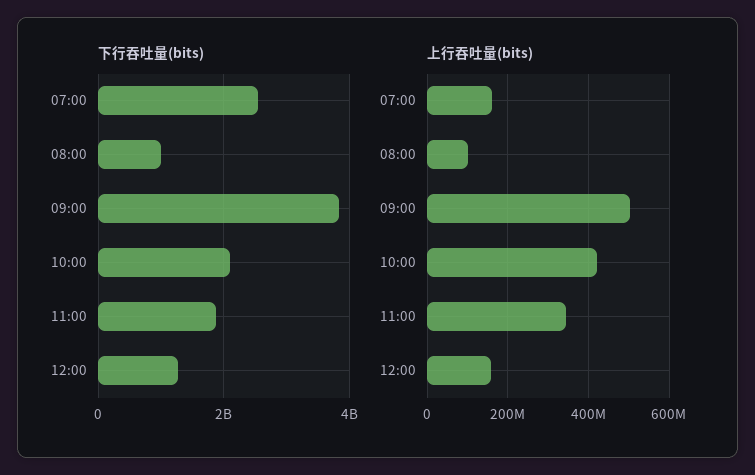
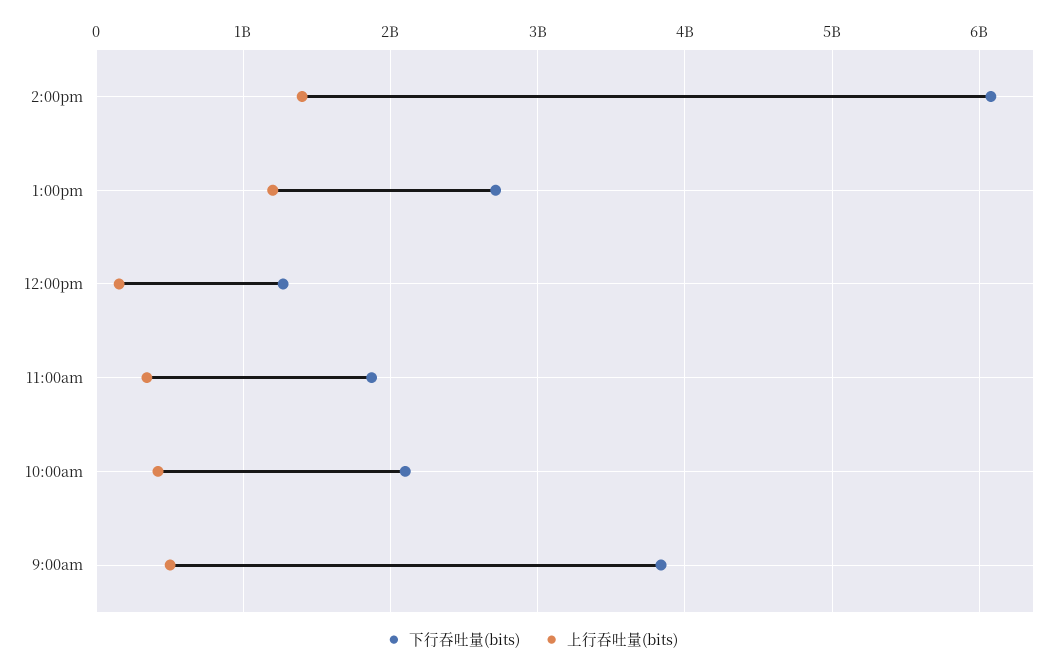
下行吞吐量(bits), 07:00: 2600000000 -> none
下行吞吐量(bits), 08:00: 1000000000 -> none
上行吞吐量(bits), 07:00: 160000000 -> none
上行吞吐量(bits), 08:00: 100000000 -> none
下行吞吐量(bits), 2:00pm: none -> 6100000000
上行吞吐量(bits), 2:00pm: none -> 1400000000
下行吞吐量(bits), 1:00pm: none -> 2700000000
上行吞吐量(bits), 1:00pm: none -> 1200000000

